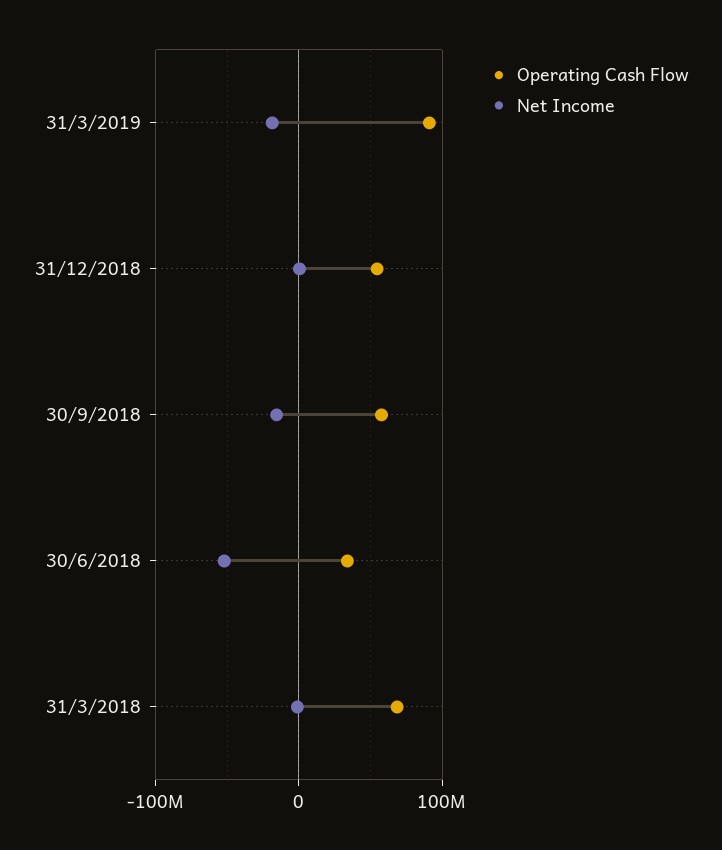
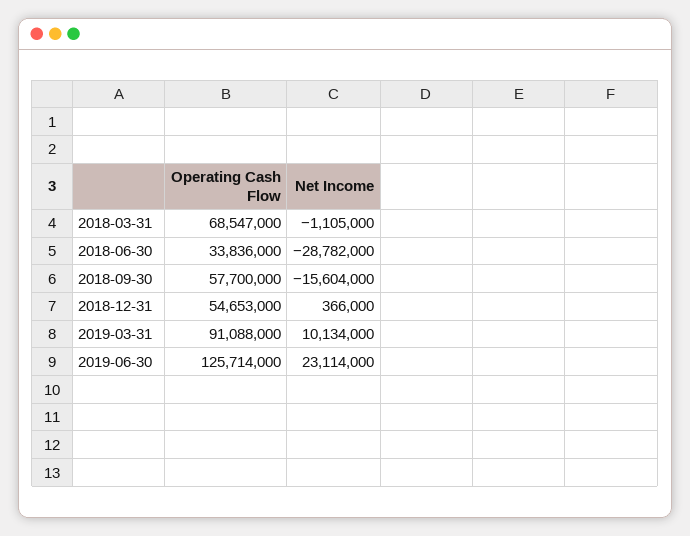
Net Income, 31/3/2019: -20000000 -> 10134000
Net Income, 30/6/2018: -50000000 -> -28782000
Operating Cash Flow, 2019-06-30: none -> 125714000
Net Income, 2019-06-30: none -> 23114000

